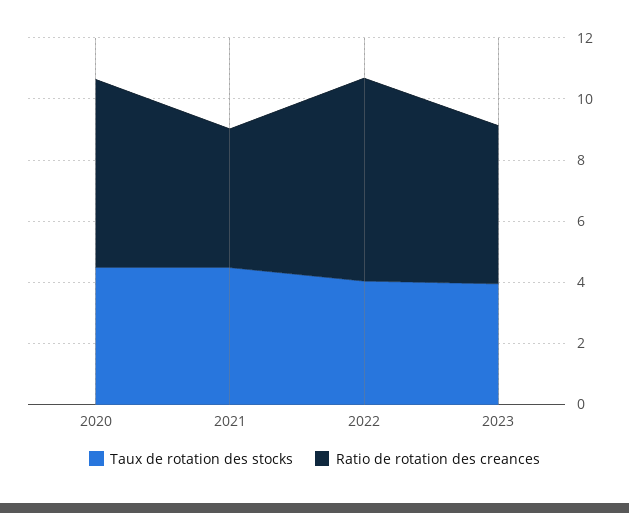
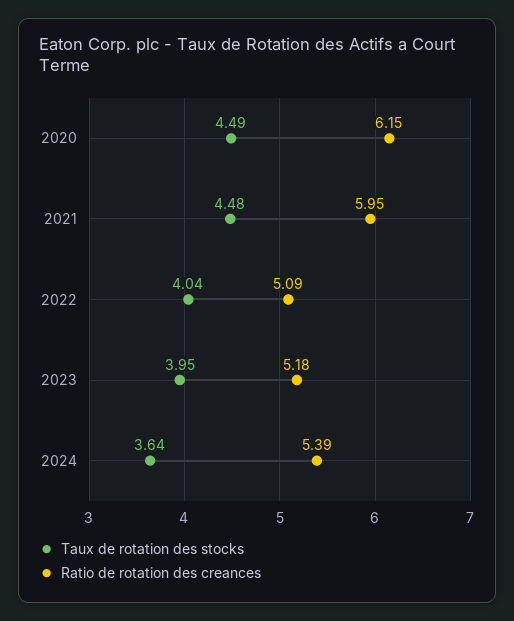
Ratio de rotation des creances, 2021: 4.5 -> 5.95
Ratio de rotation des creances, 2022: 6.5 -> 5.09
Taux de rotation des stocks, 2024: none -> 3.64
Ratio de rotation des creances, 2024: none -> 5.39

